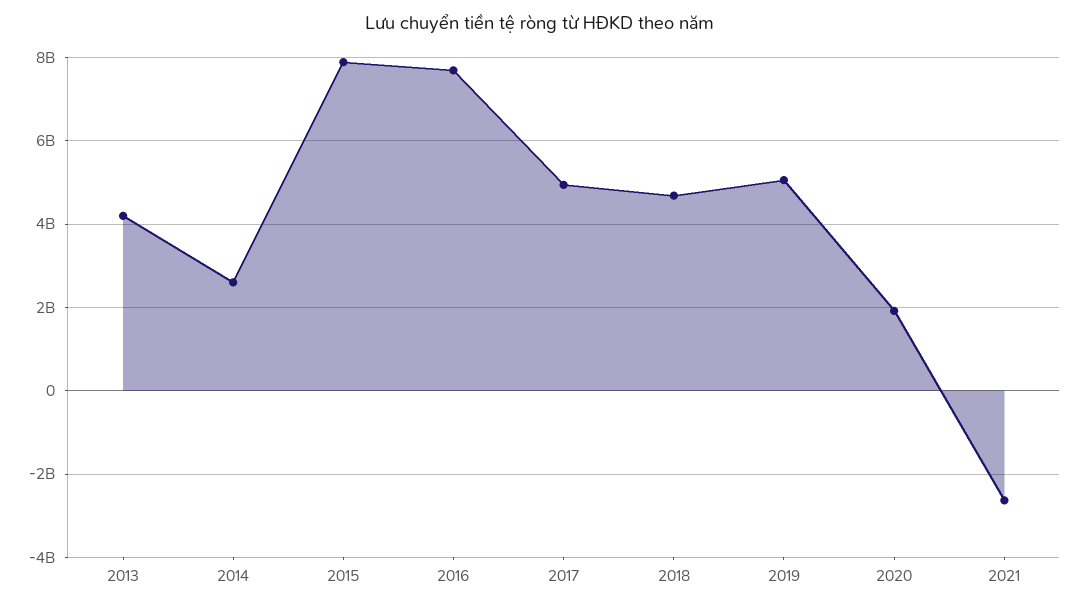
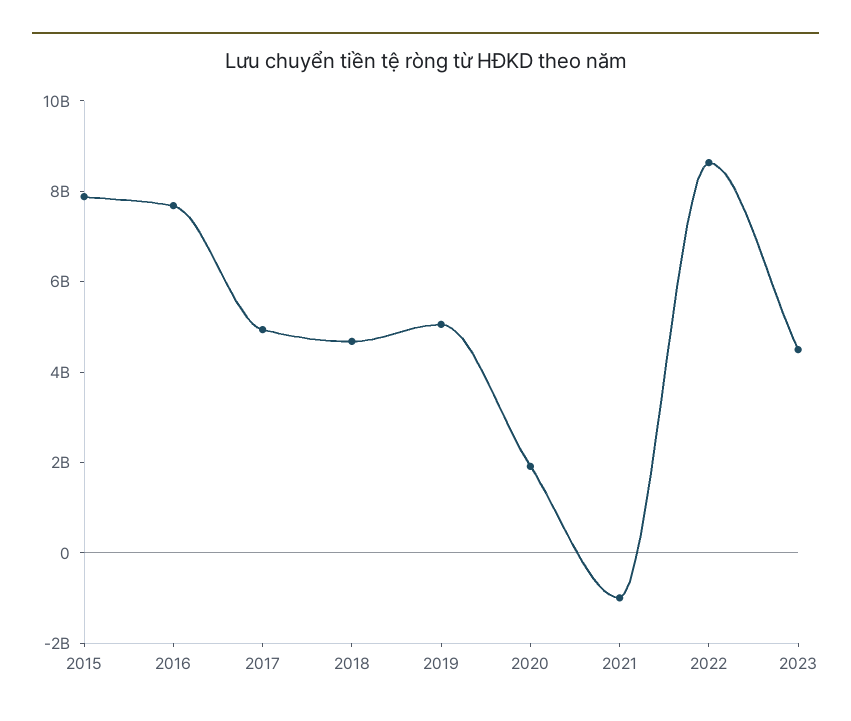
2013: 4200000000 -> none
2014: 2600000000 -> none
2021: -2600000000 -> -1000000000
2022: none -> 8500000000
2023: none -> 4500000000

